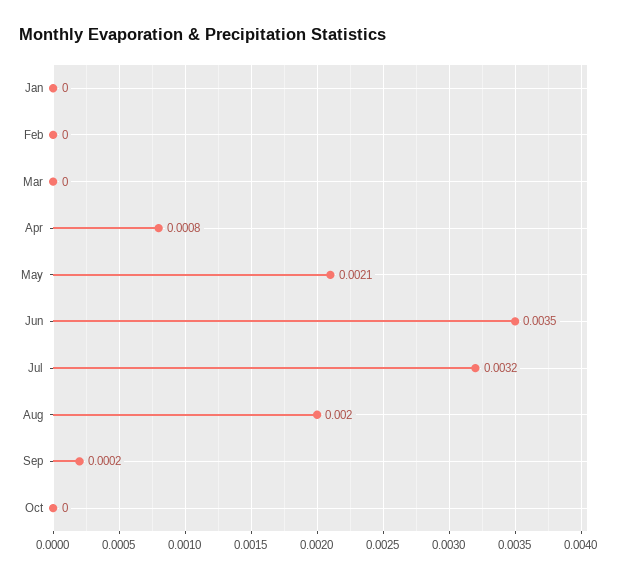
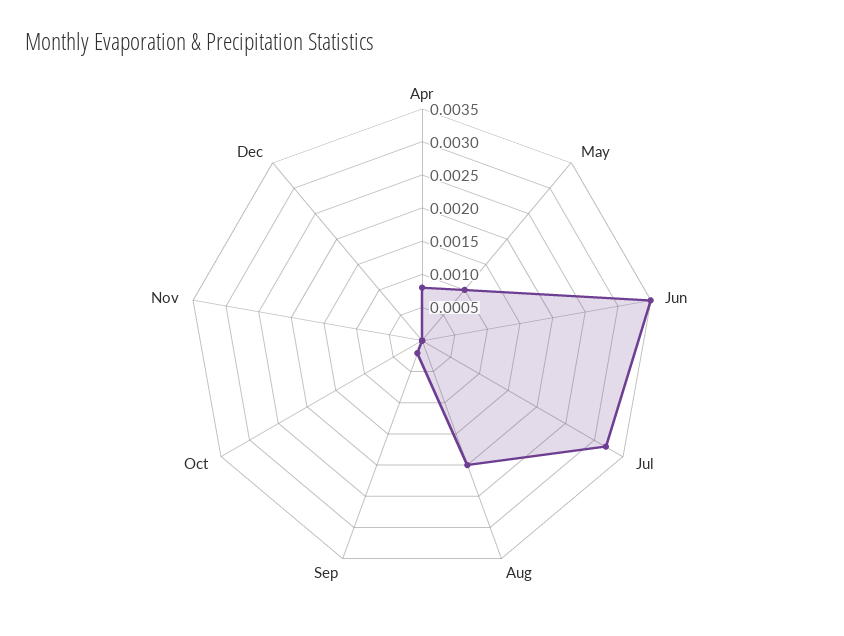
Jan: 0 -> none
Feb: 0 -> none
Mar: 0 -> none
May: 0.0021 -> 0.001
Nov: none -> 0
Dec: none -> 0

